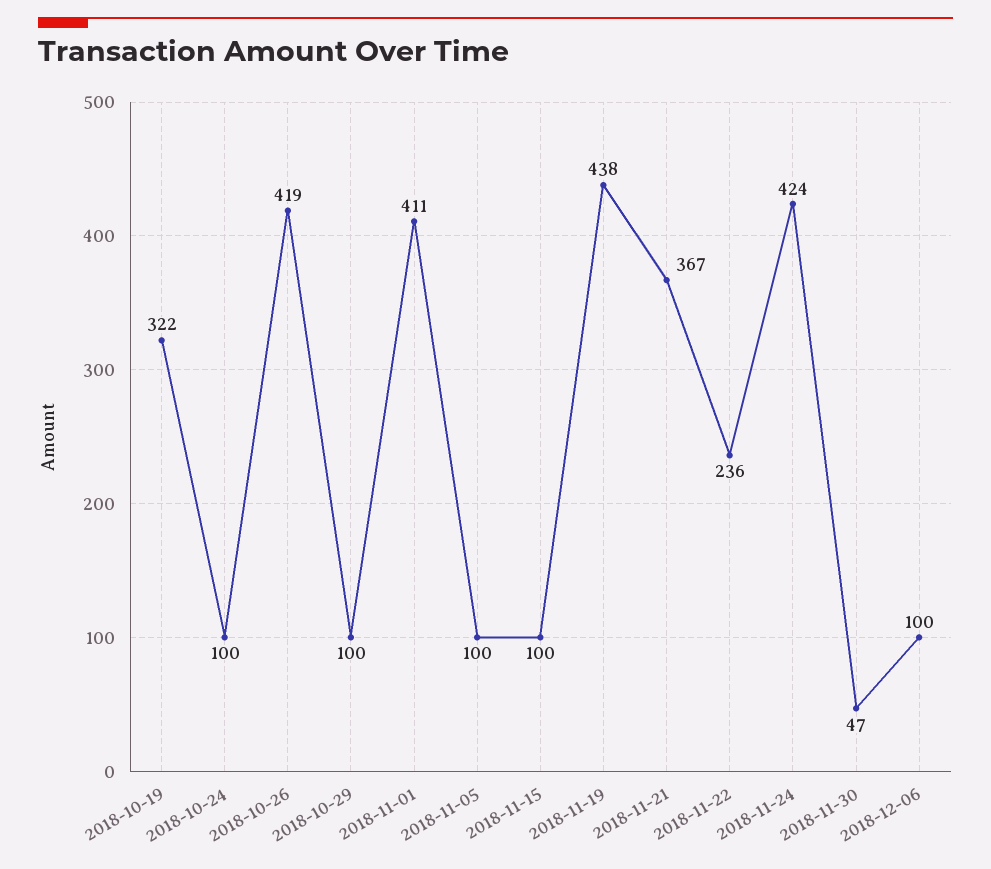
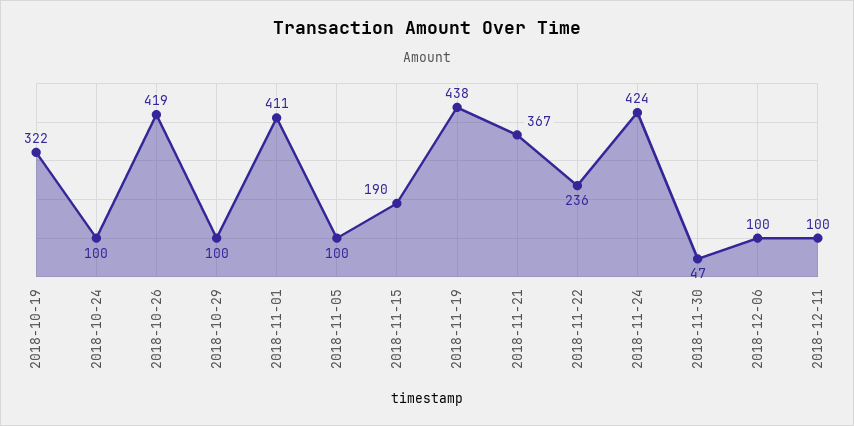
2018-11-15: 100 -> 190
2018-12-11: none -> 100

